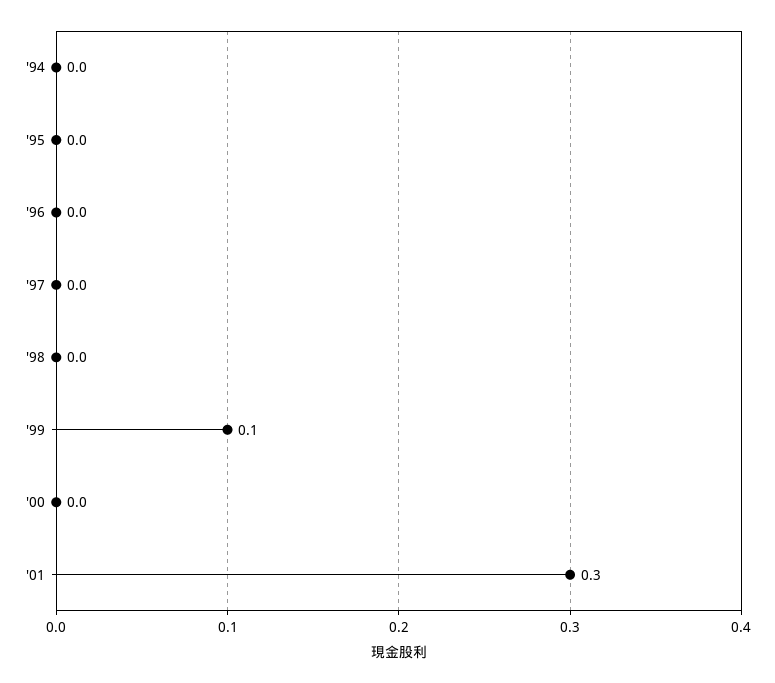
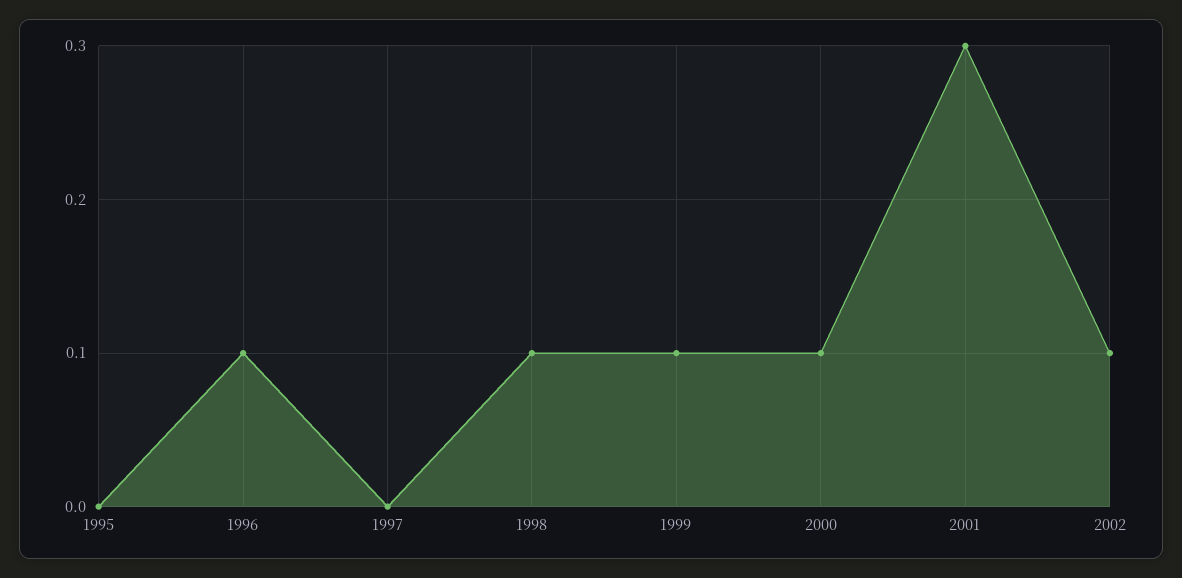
'94: 0 -> none
'96: 0 -> 0.1
'98: 0 -> 0.1
'00: 0 -> 0.1
2002: none -> 0.1

